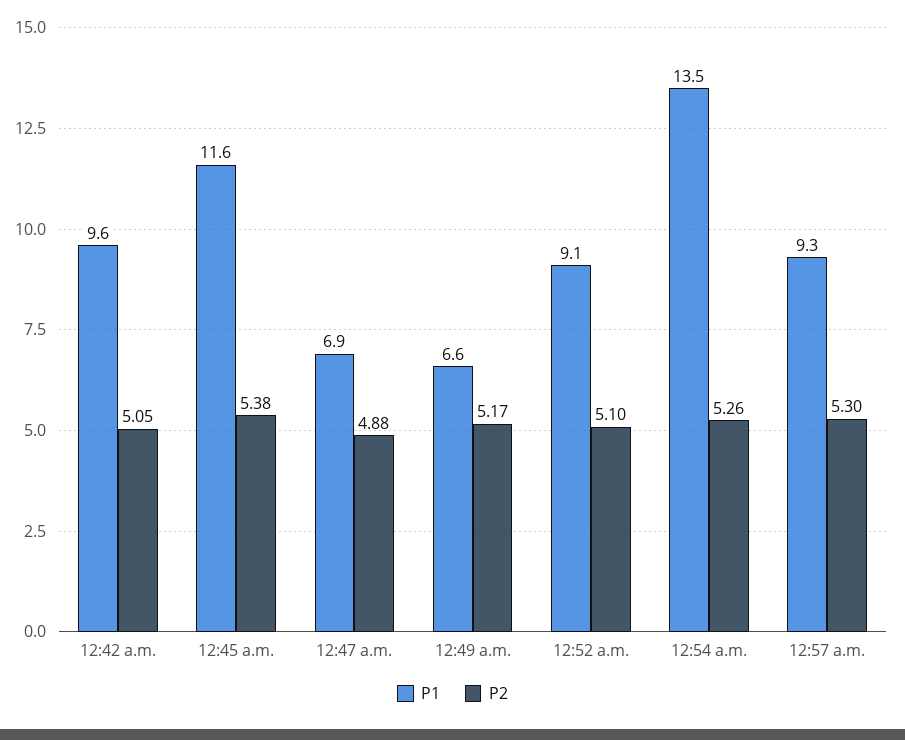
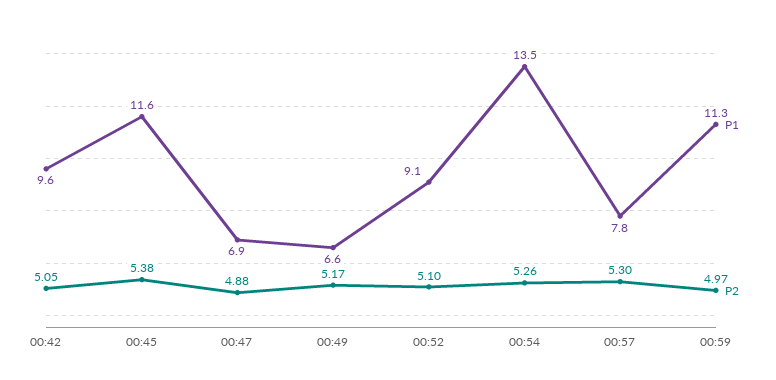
P1, 12:57 a.m.: 9.3 -> 7.8
P1, 00:59: none -> 11.3
P2, 00:59: none -> 4.97

